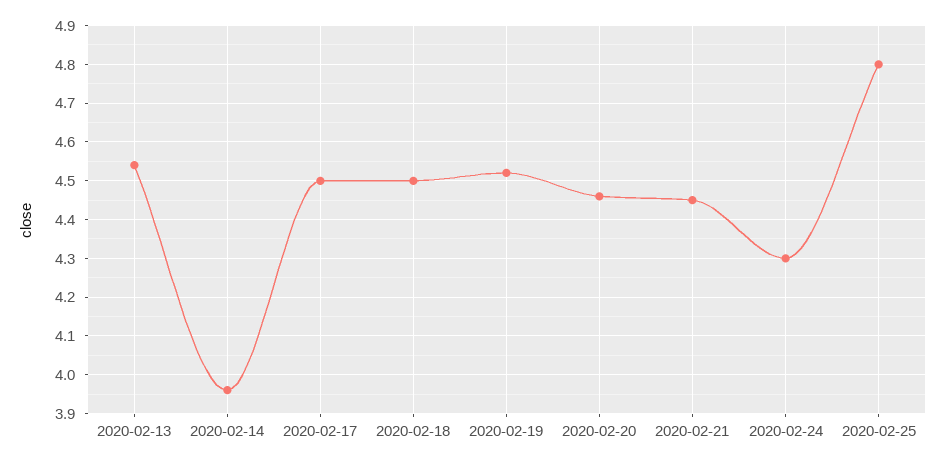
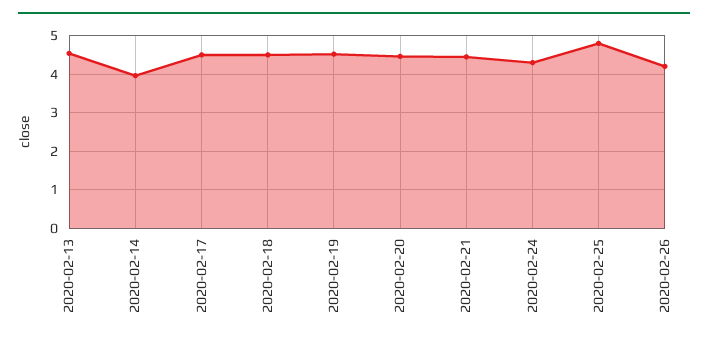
2020-02-26: none -> 4.2

